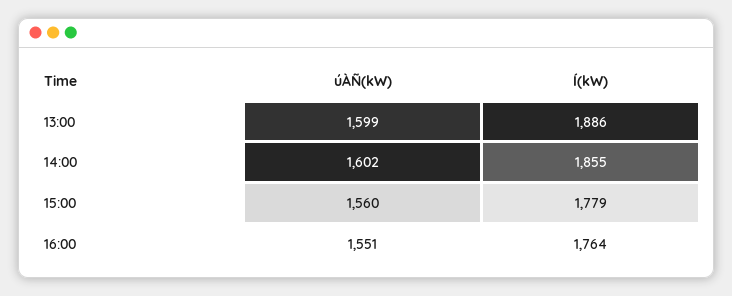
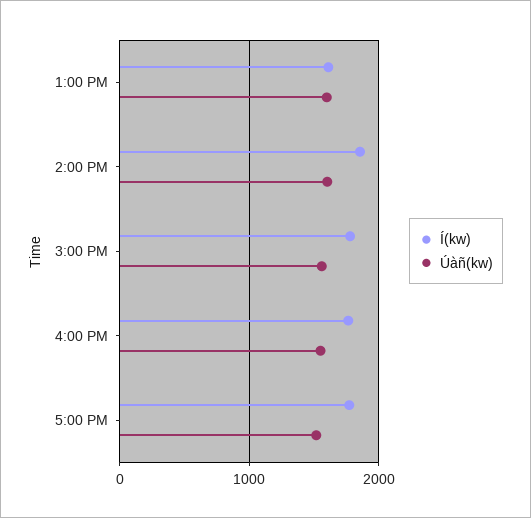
Í(kW), 13:00: 1886 -> 1600
Í(kW), 5:00 PM: none -> 1800
úÀÑ(kW), 5:00 PM: none -> 1500

